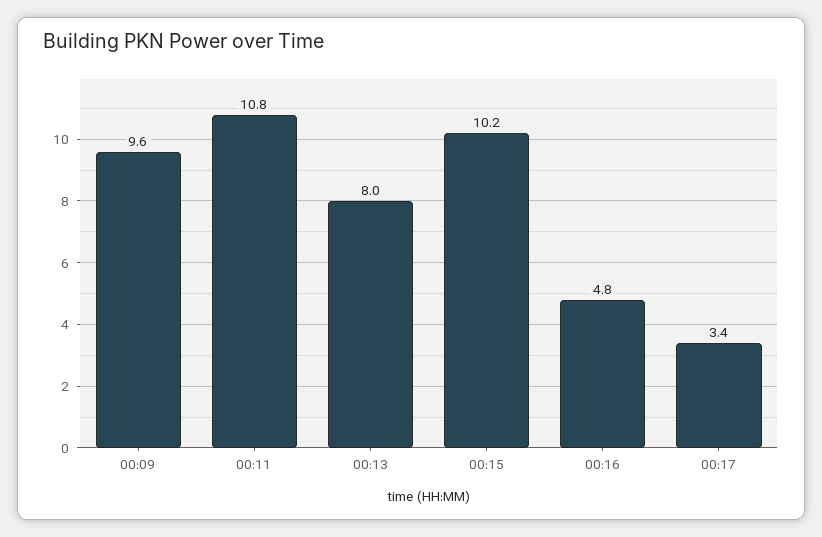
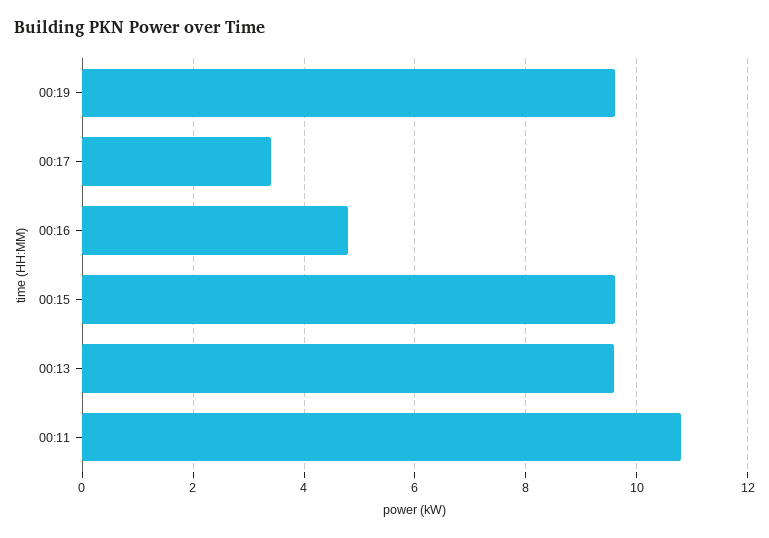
00:09: 9.6 -> none
00:13: 8 -> 9.6
00:15: 10.2 -> 9.6
00:19: none -> 9.6

